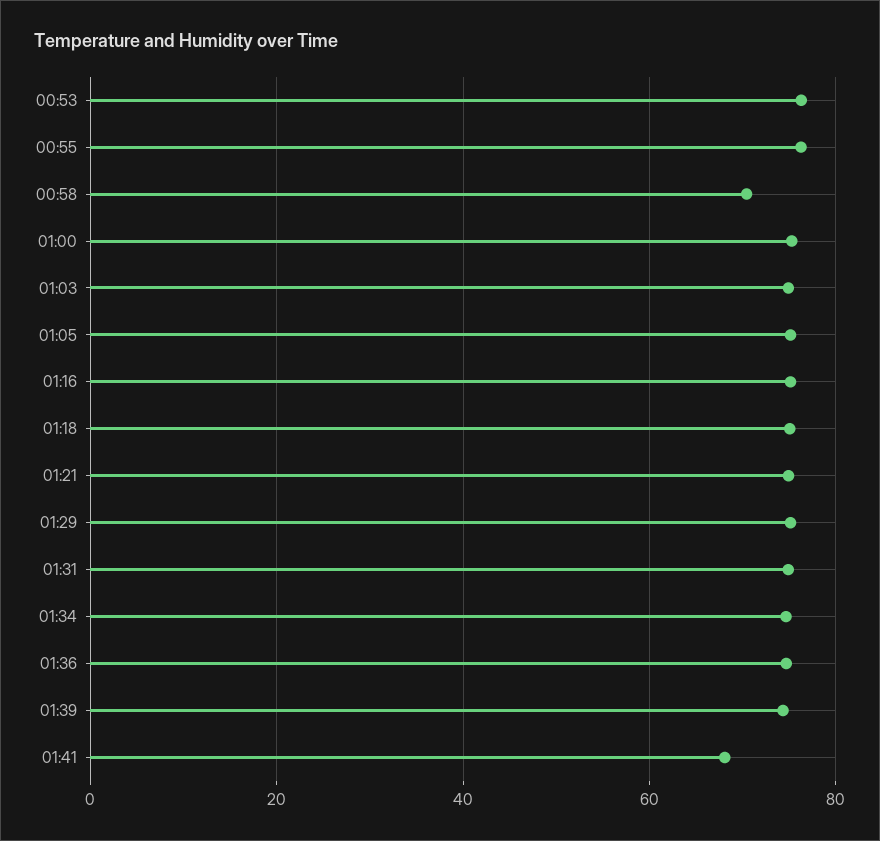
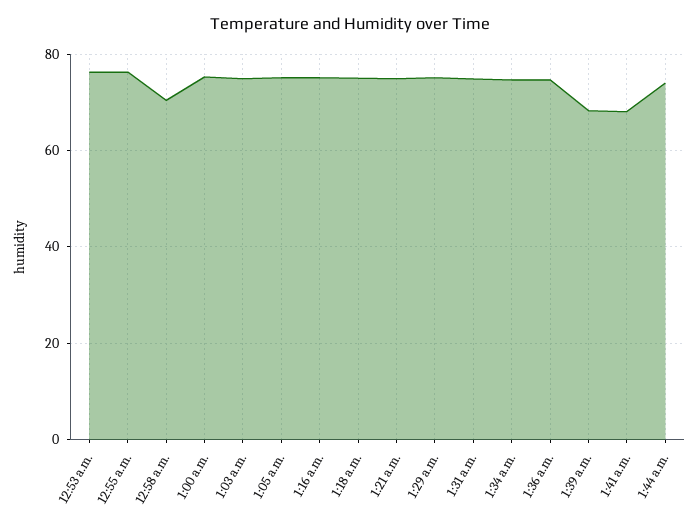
01:39: 74 -> 68
1:44 a.m.: none -> 74

